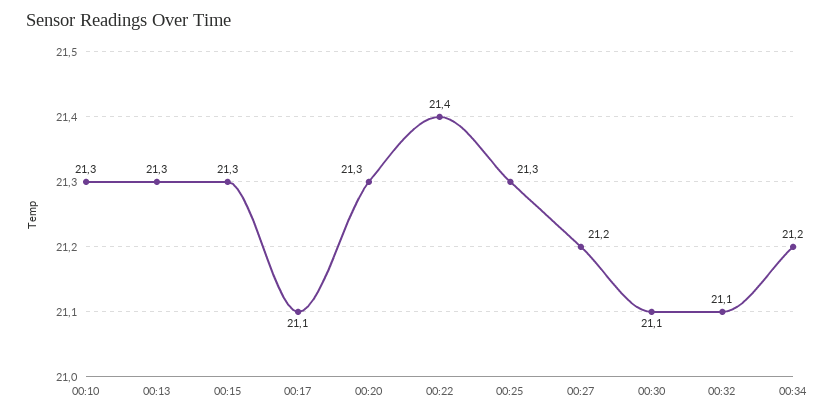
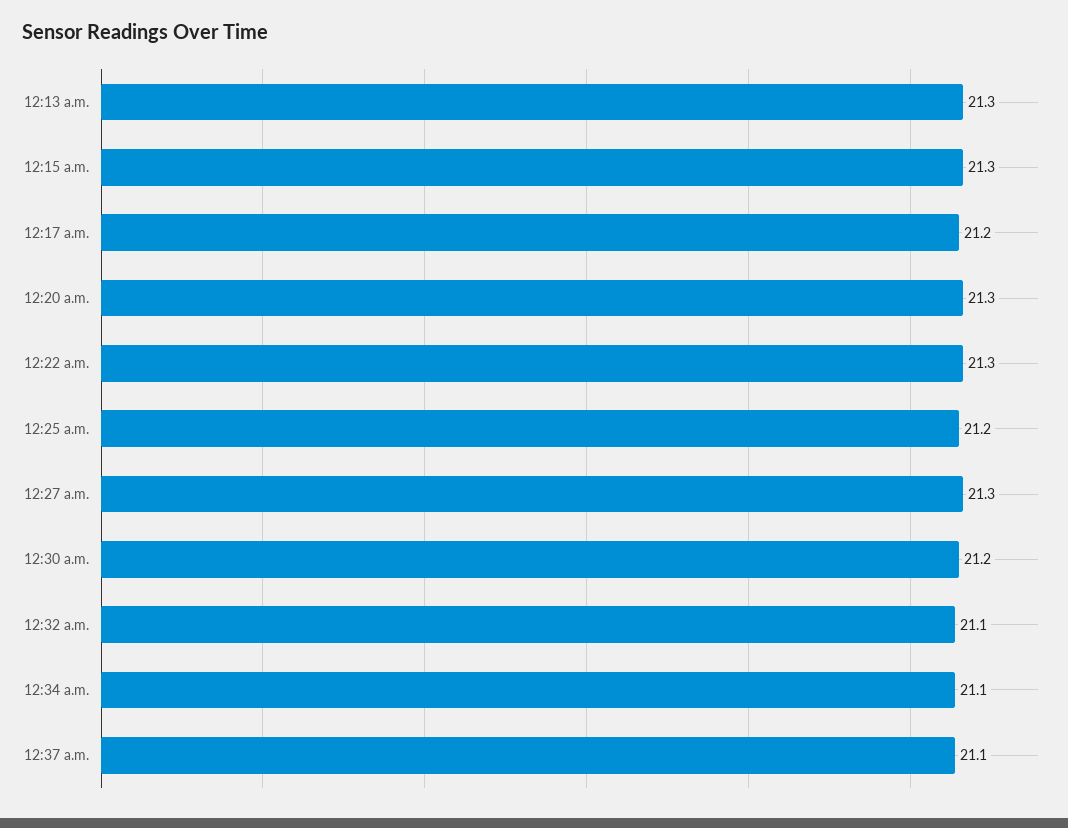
00:10: 21.3 -> none
00:17: 21.1 -> 21.2
00:22: 21.4 -> 21.3
00:25: 21.3 -> 21.2
00:27: 21.2 -> 21.3
00:30: 21.1 -> 21.2
00:34: 21.2 -> 21.1
12:37 a.m.: none -> 21.1

